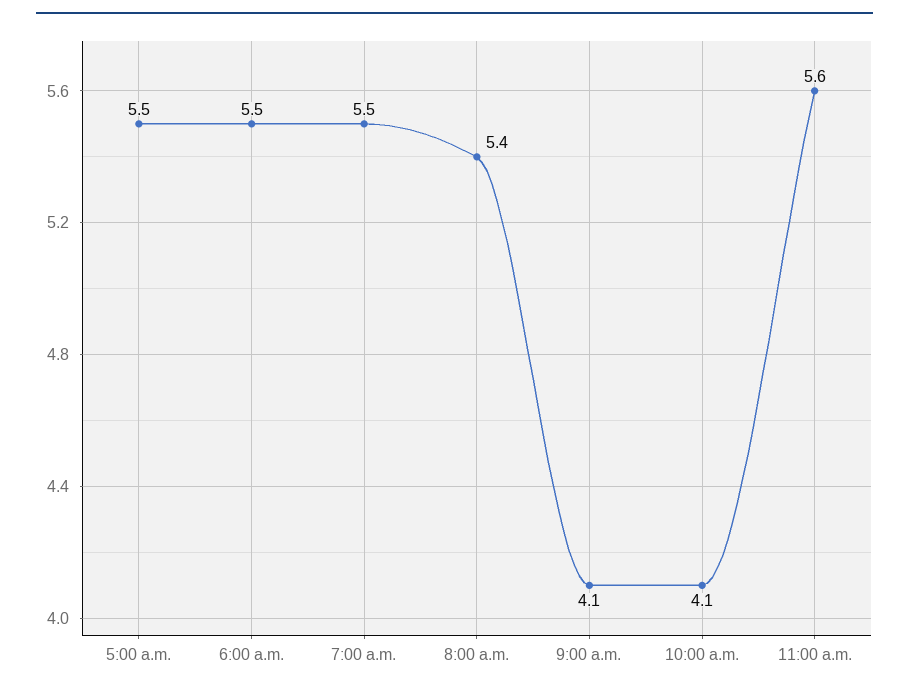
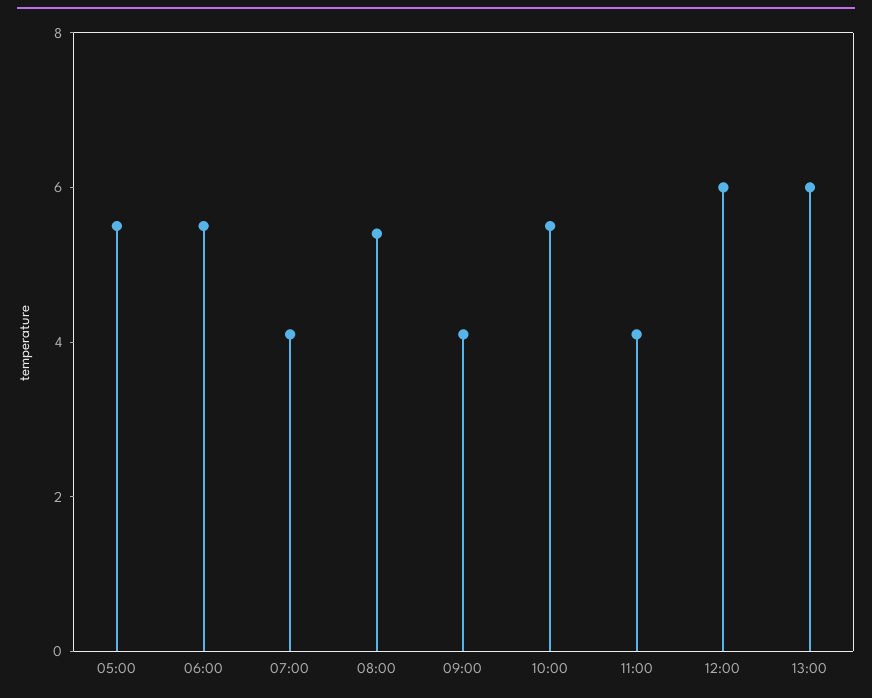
7:00 a.m.: 5.5 -> 4
10:00 a.m.: 4.1 -> 5.5
11:00 a.m.: 5.6 -> 4
12:00: none -> 6
13:00: none -> 6

